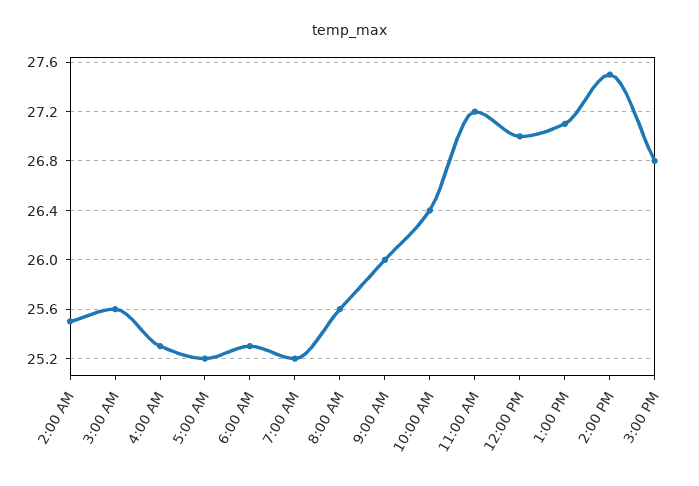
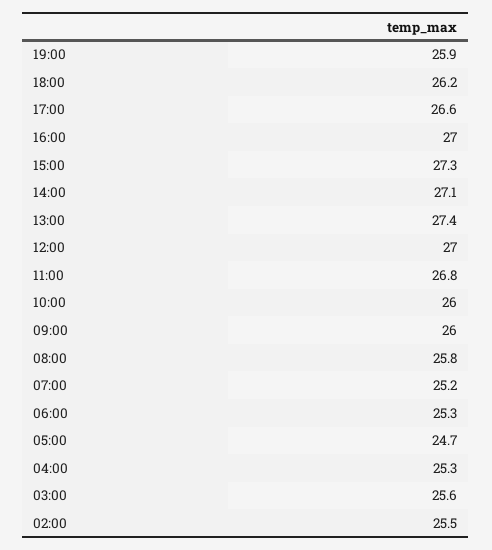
5:00 AM: 25.2 -> 24.7
8:00 AM: 25.6 -> 25.8
10:00 AM: 26.4 -> 26
11:00 AM: 27.2 -> 26.8
1:00 PM: 27.1 -> 27.4
2:00 PM: 27.5 -> 27.1
3:00 PM: 26.8 -> 27.3
19:00: none -> 25.9
18:00: none -> 26.2
17:00: none -> 26.6
16:00: none -> 27

